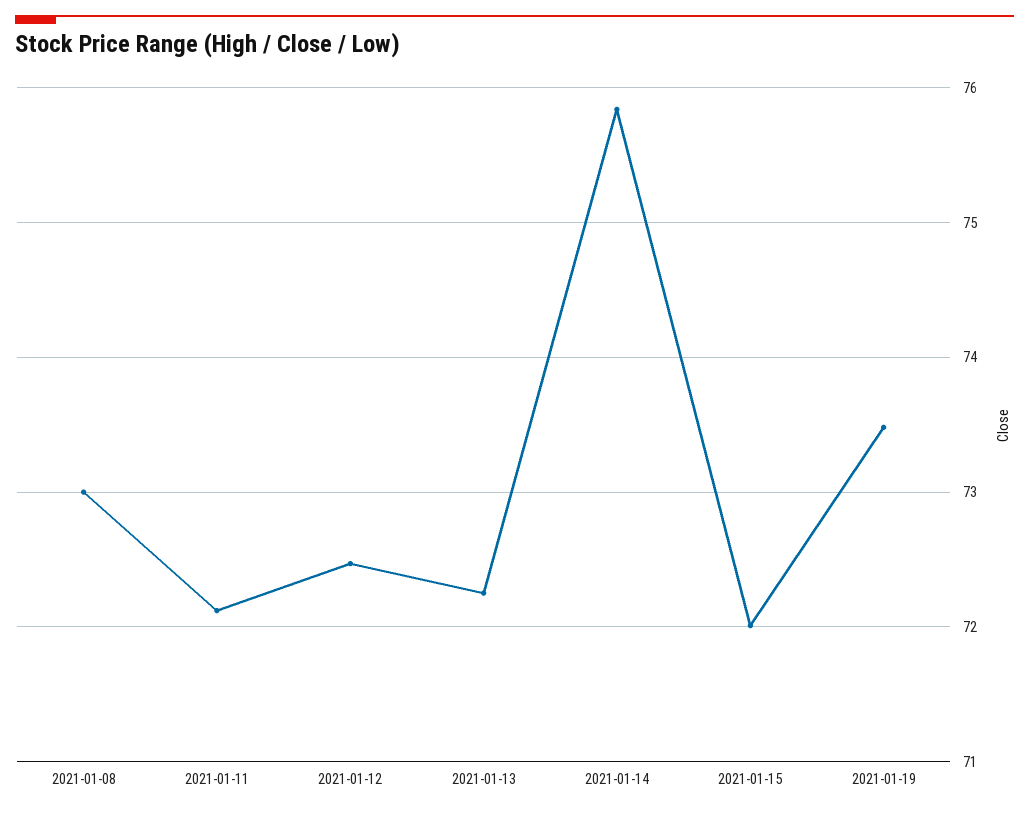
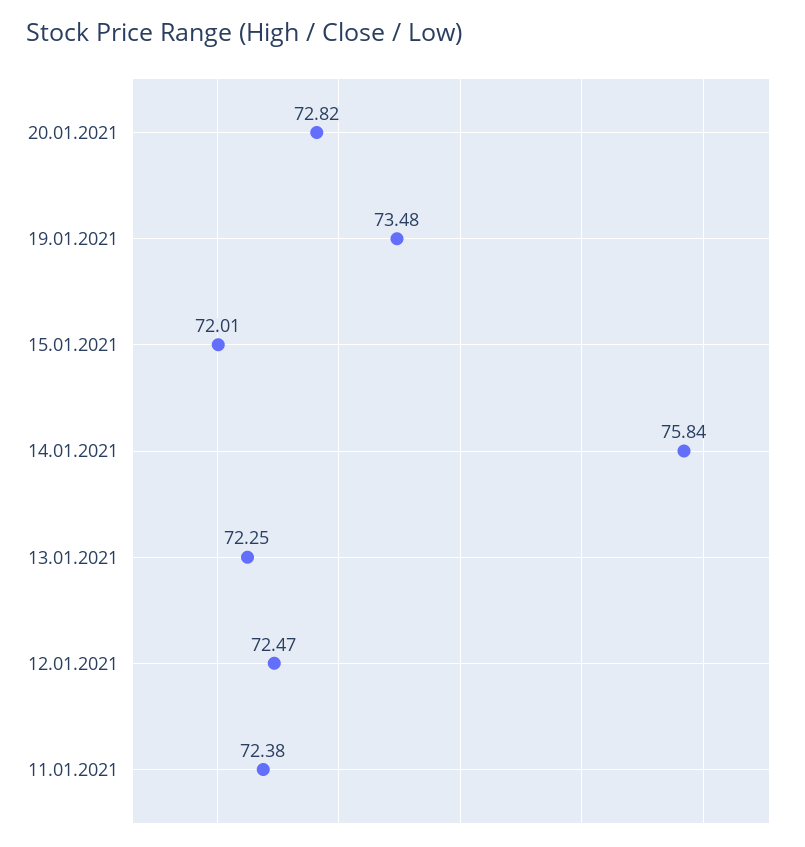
2021-01-08: 73 -> none
2021-01-11: 72.1 -> 72.38
20.01.2021: none -> 72.82

